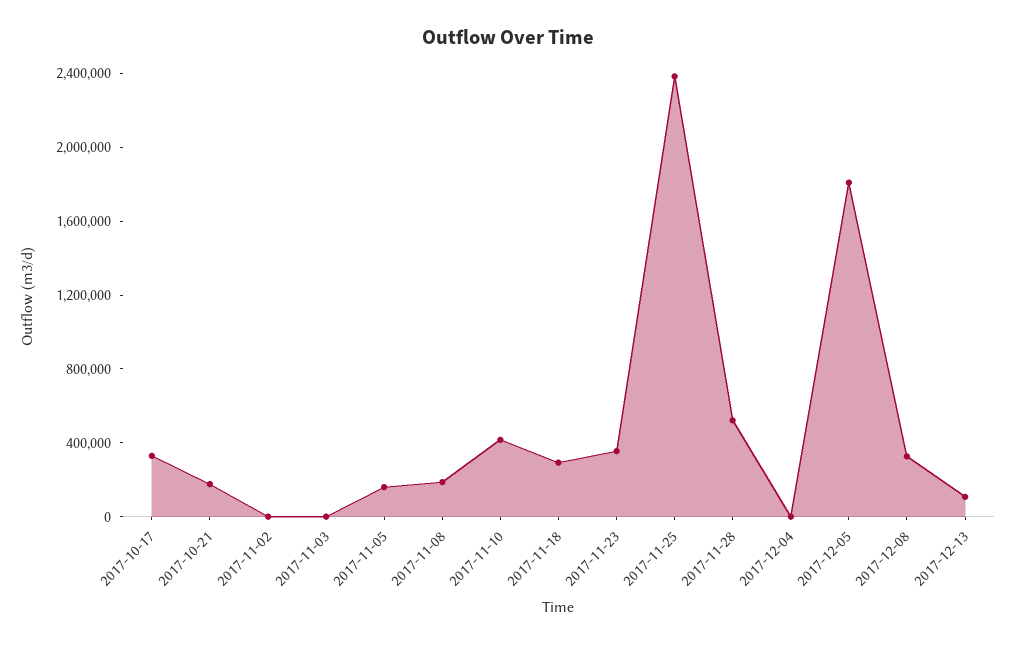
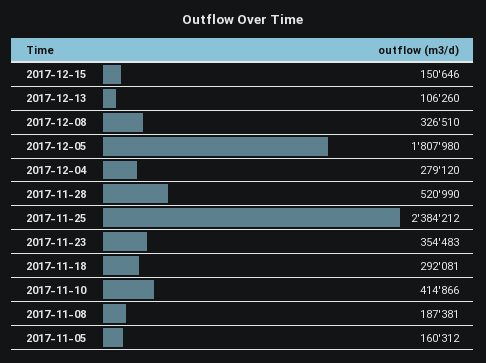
2017-10-17: 300000 -> none
2017-10-21: 200000 -> none
2017-11-02: 0 -> none
2017-11-03: 0 -> none
2017-12-04: 0 -> 279120
2017-12-15: none -> 150646

